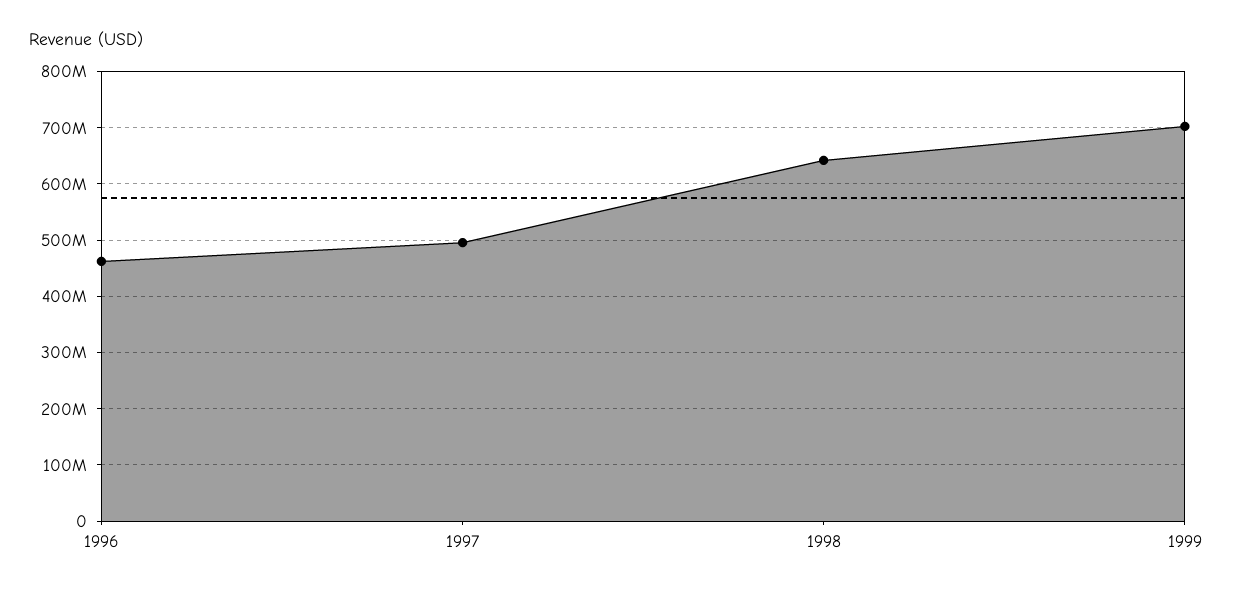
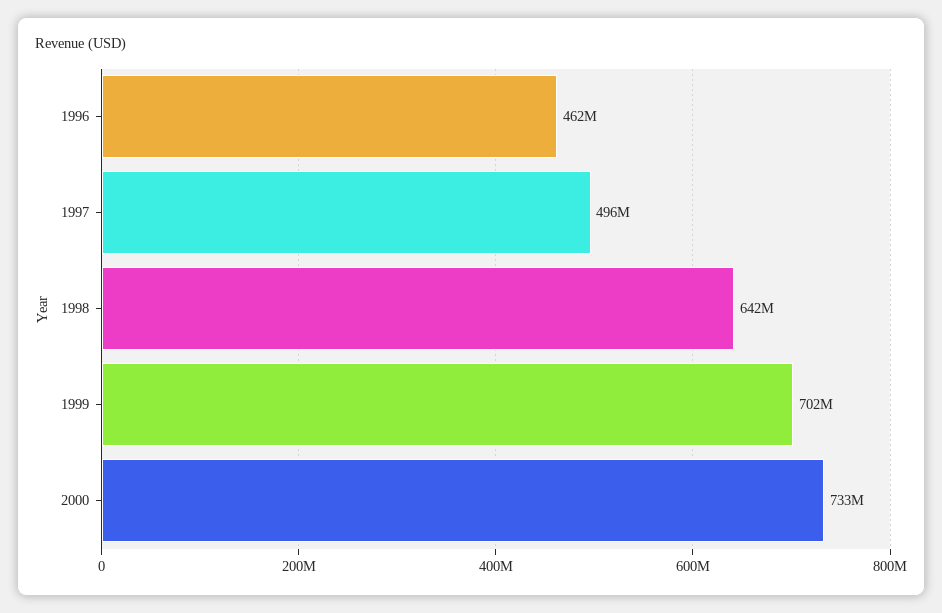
2000: none -> 733000000

